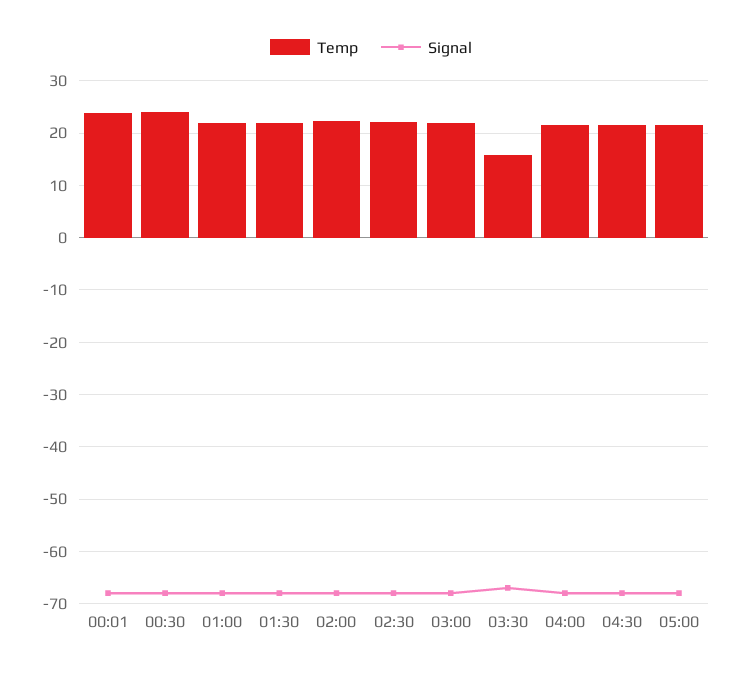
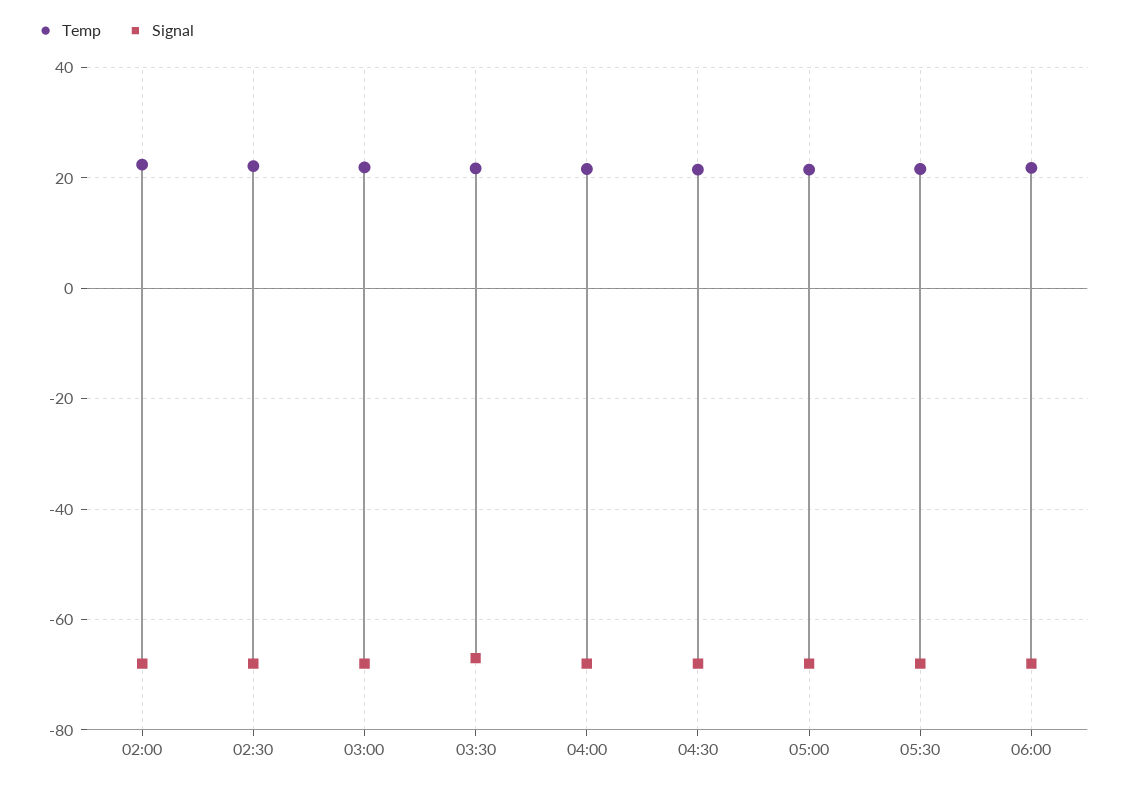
Temp, 00:01: 24 -> none
Signal, 00:01: -68 -> none
Temp, 00:30: 24 -> none
Signal, 00:30: -68 -> none
Temp, 01:00: 22 -> none
Signal, 01:00: -68 -> none
Temp, 01:30: 22 -> none
Signal, 01:30: -68 -> none
Temp, 03:30: 16 -> 22
Temp, 05:30: none -> 22
Signal, 05:30: none -> -68
Temp, 06:00: none -> 22
Signal, 06:00: none -> -68

